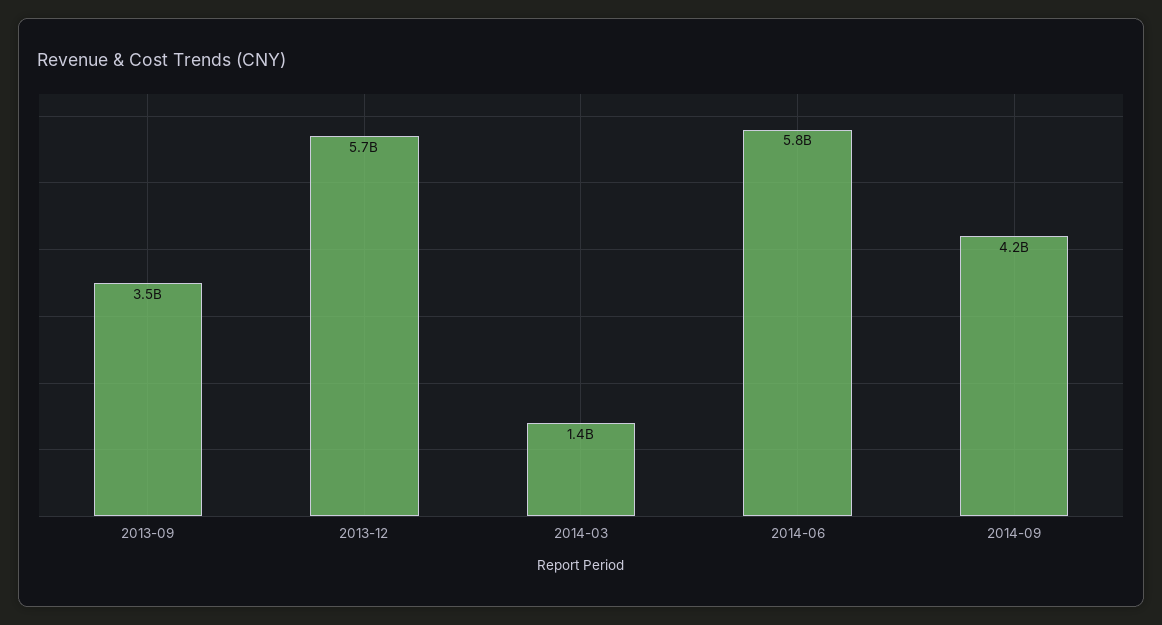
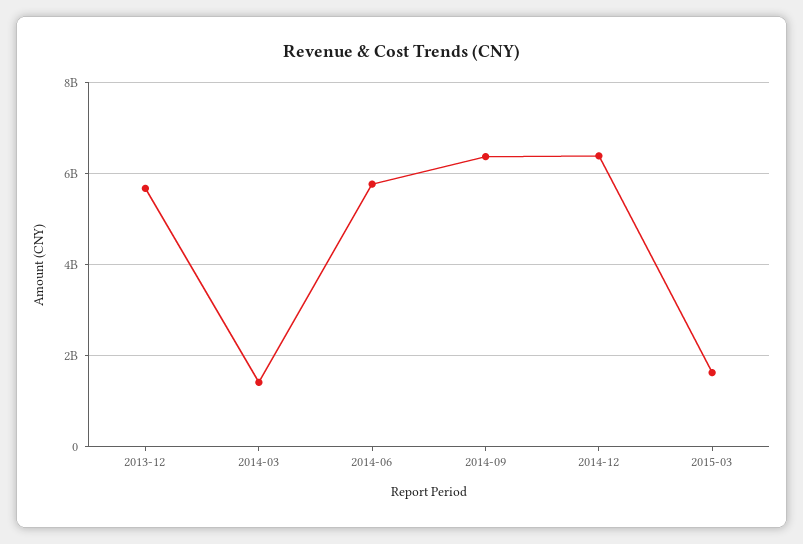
2013-09: 3500000000 -> none
2014-09: 4200000000 -> 6400000000
2014-12: none -> 6400000000
2015-03: none -> 1600000000

